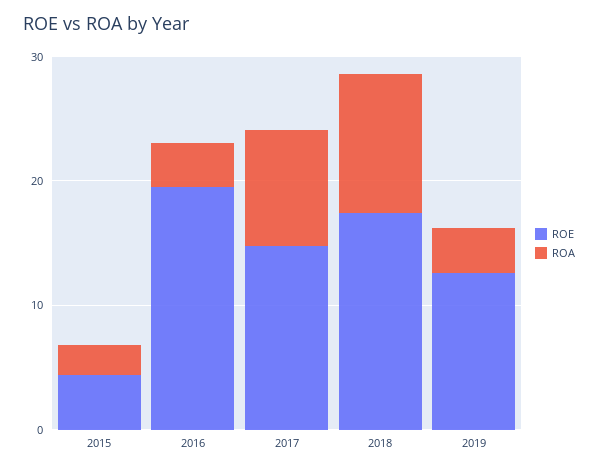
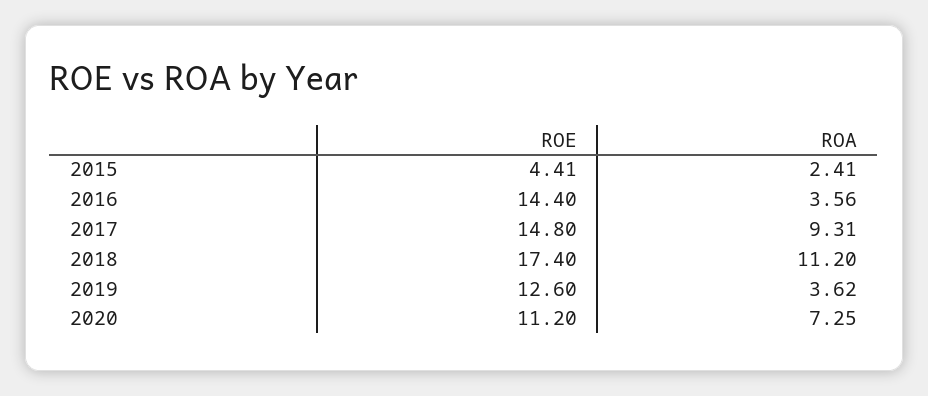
ROE, 2016: 20 -> 14.4
ROE, 2020: none -> 11.2
ROA, 2020: none -> 7.25

